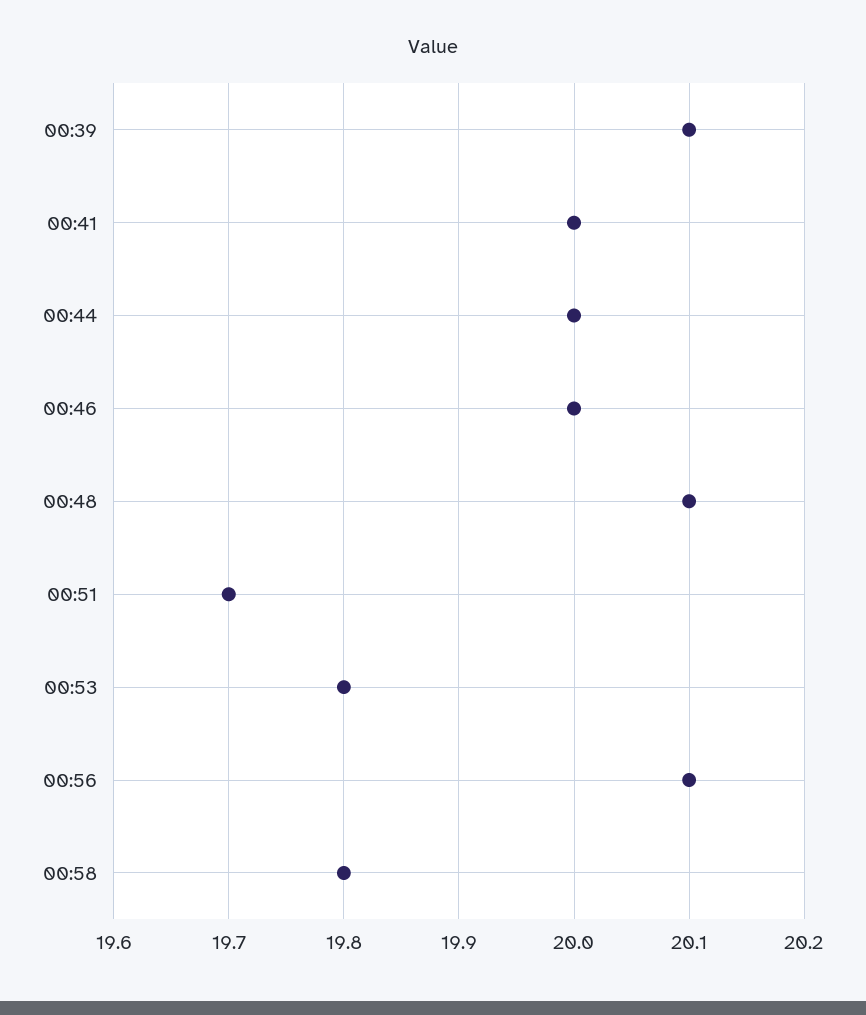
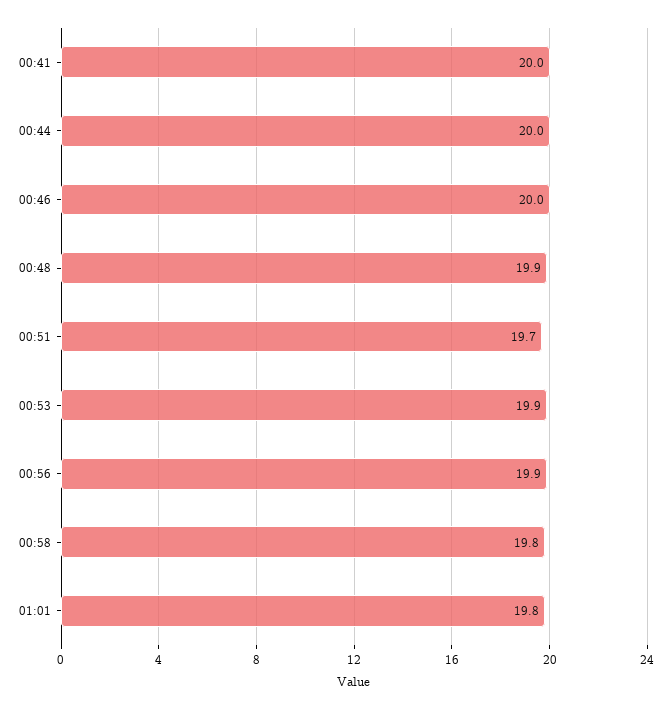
00:39: 20.1 -> none
00:48: 20.1 -> 19.9
00:53: 19.8 -> 19.9
00:56: 20.1 -> 19.9
01:01: none -> 19.8

